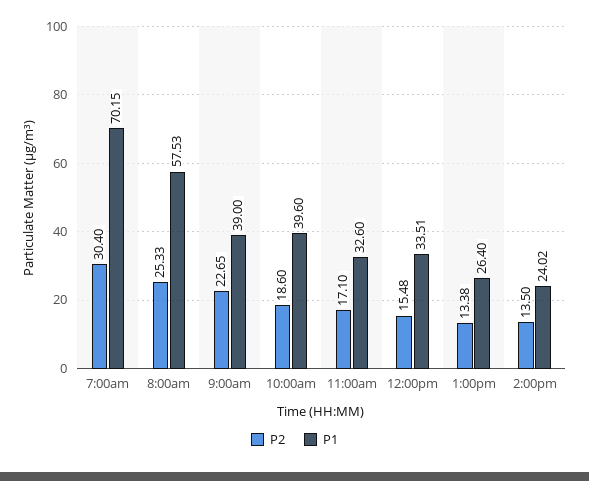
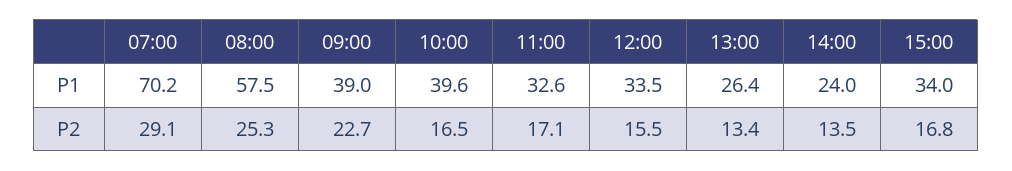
P2, 7:00am: 30.4 -> 29.1
P2, 10:00am: 18.6 -> 16.5
P1, 15:00: none -> 34
P2, 15:00: none -> 16.8

